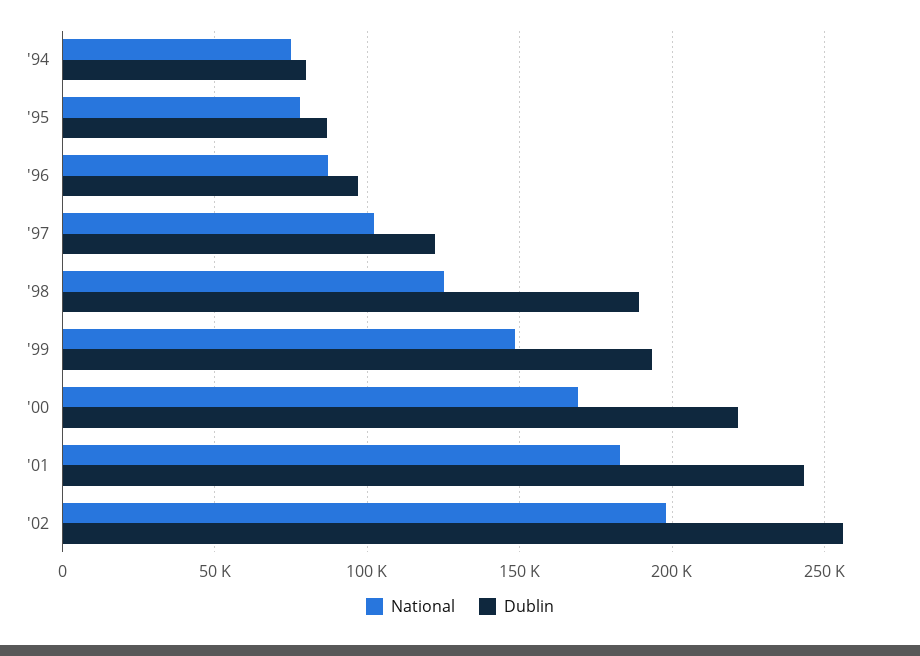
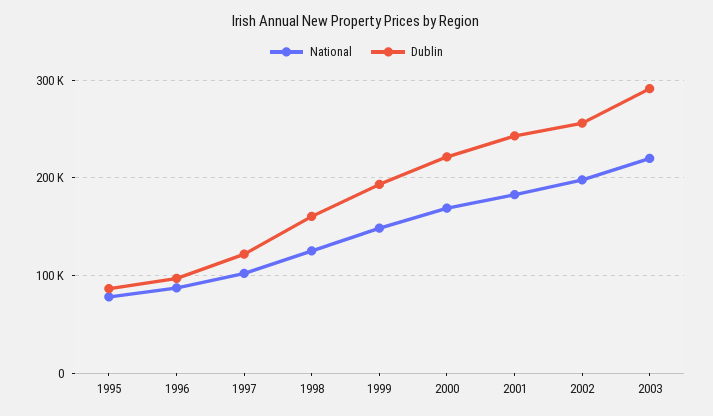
National, '94: 75000 -> none
Dublin, '94: 80000 -> none
Dublin, '98: 190000 -> 160000
National, 2003: none -> 220000
Dublin, 2003: none -> 290000

